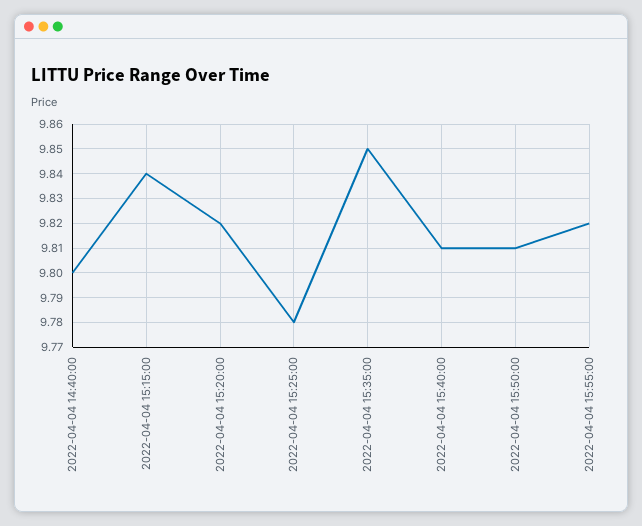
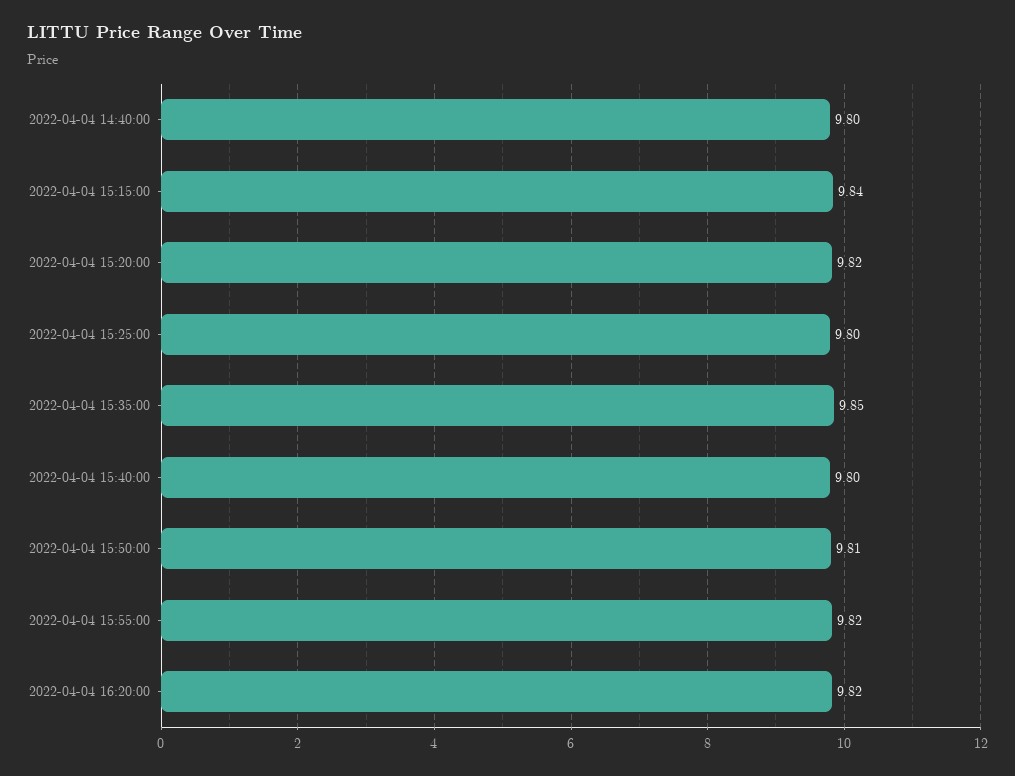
2022-04-04 15:25:00: 9.78 -> 9.8
2022-04-04 15:40:00: 9.81 -> 9.8
2022-04-04 16:20:00: none -> 9.82

